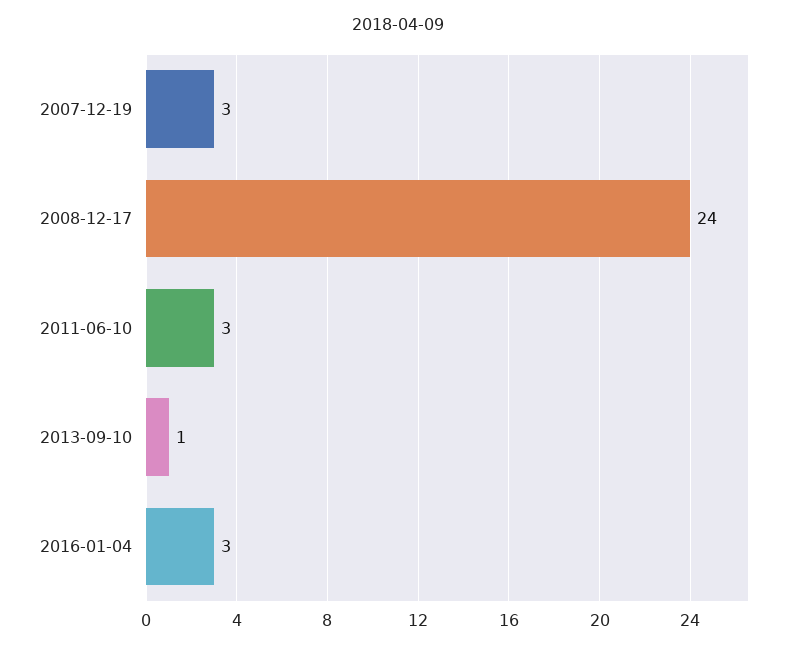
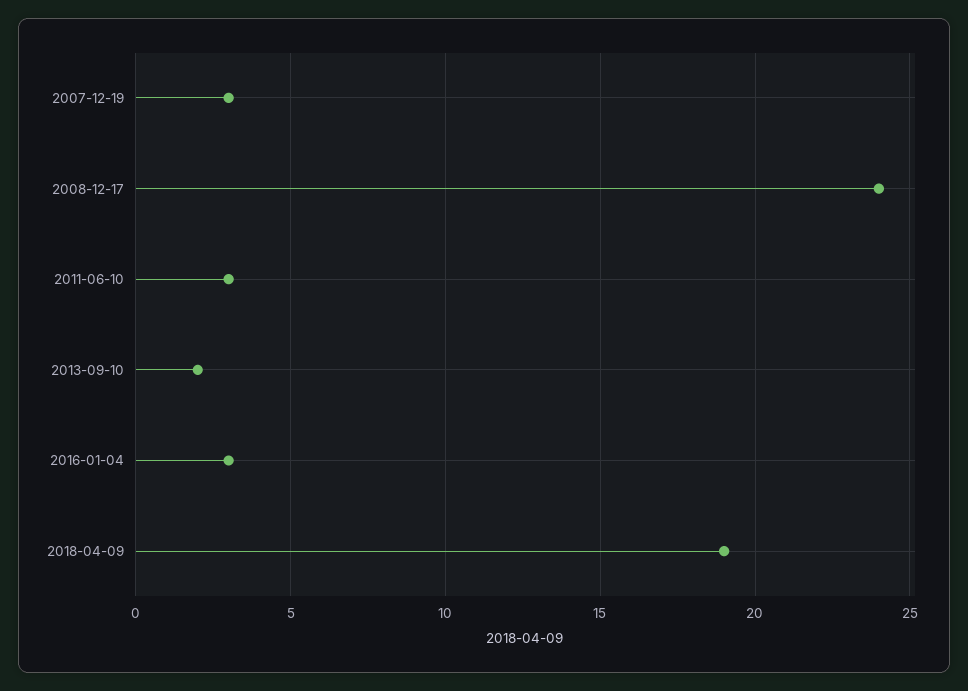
2013-09-10: 1 -> 2
2018-04-09: none -> 19

